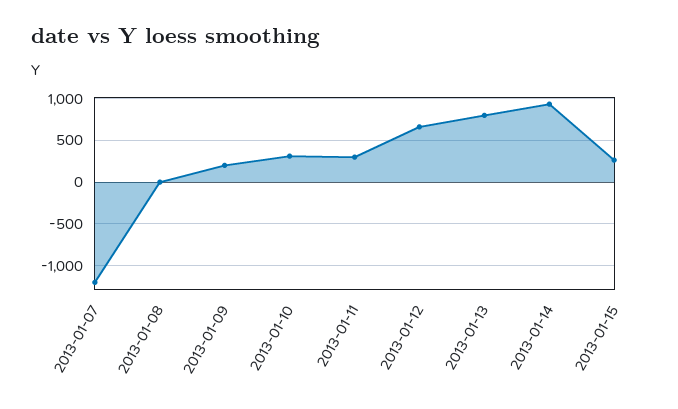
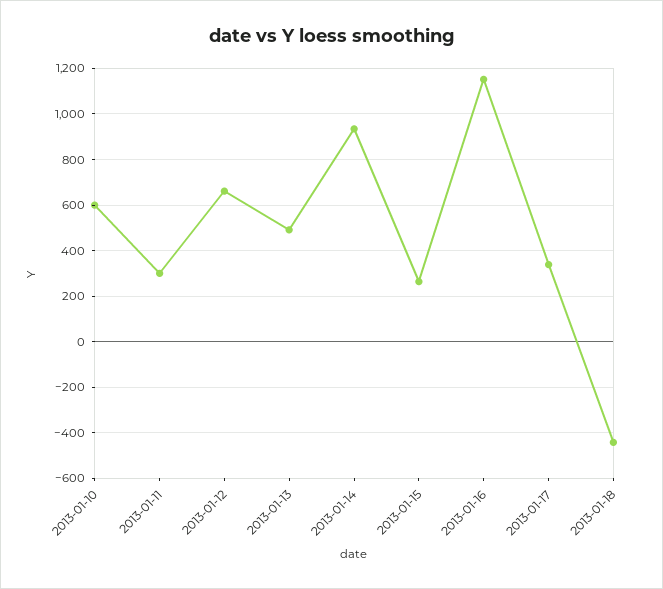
2013-01-07: -1200 -> none
2013-01-08: 0 -> none
2013-01-09: 200 -> none
2013-01-10: 300 -> 600
2013-01-13: 800 -> 500
2013-01-16: none -> 1150
2013-01-17: none -> 350
2013-01-18: none -> -450

